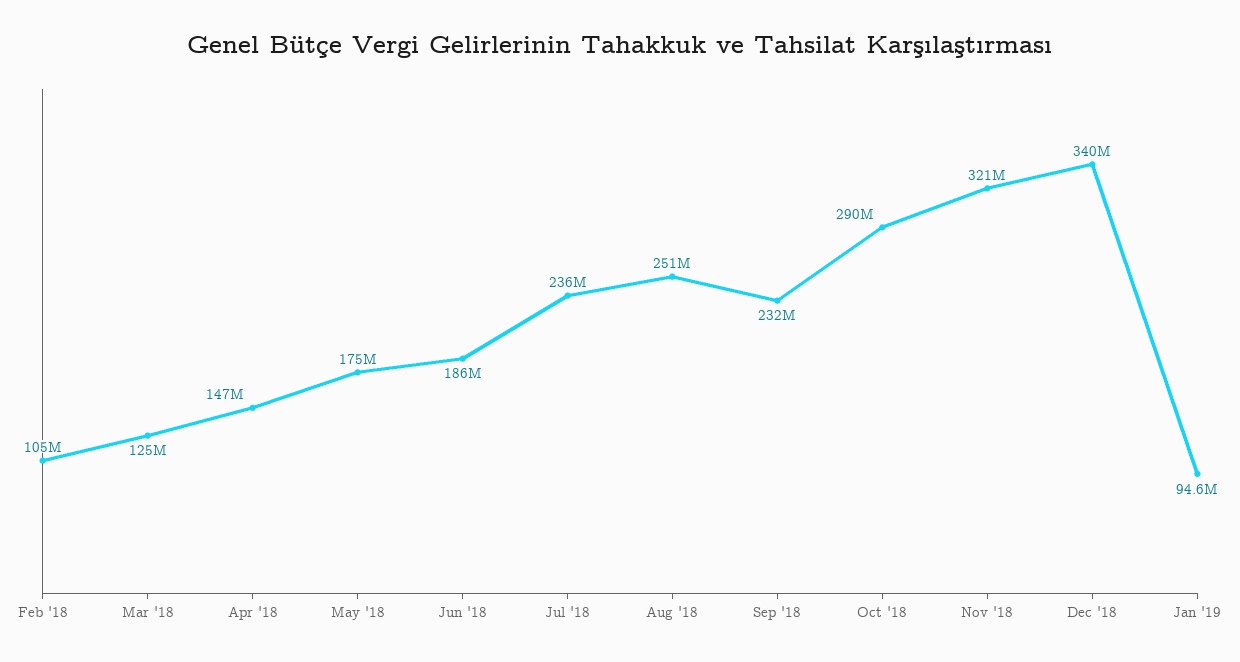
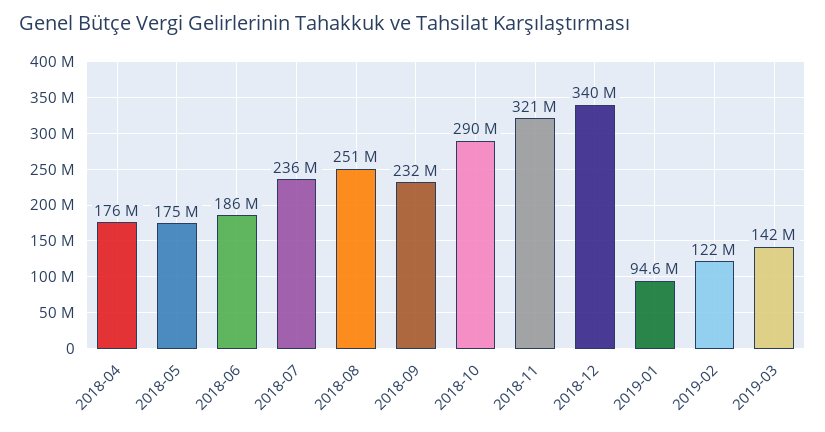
Feb '18: 105000000 -> none
Mar '18: 125000000 -> none
Apr '18: 147000000 -> 176000000
2019-02: none -> 122000000
2019-03: none -> 142000000

